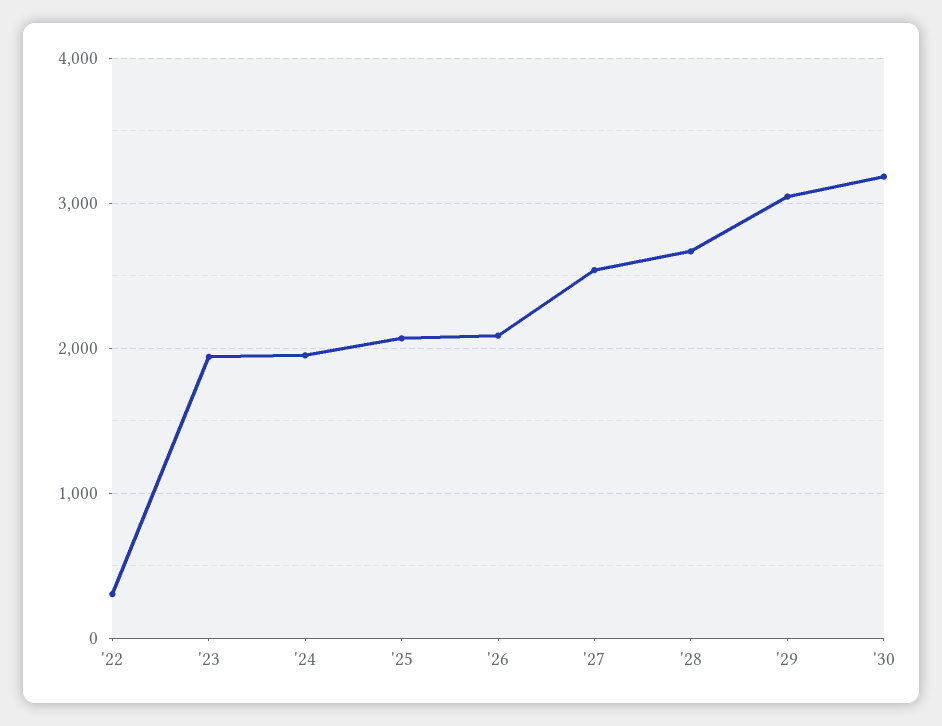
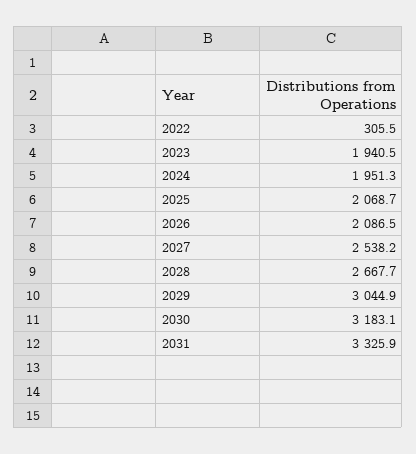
2031: none -> 3325.9

